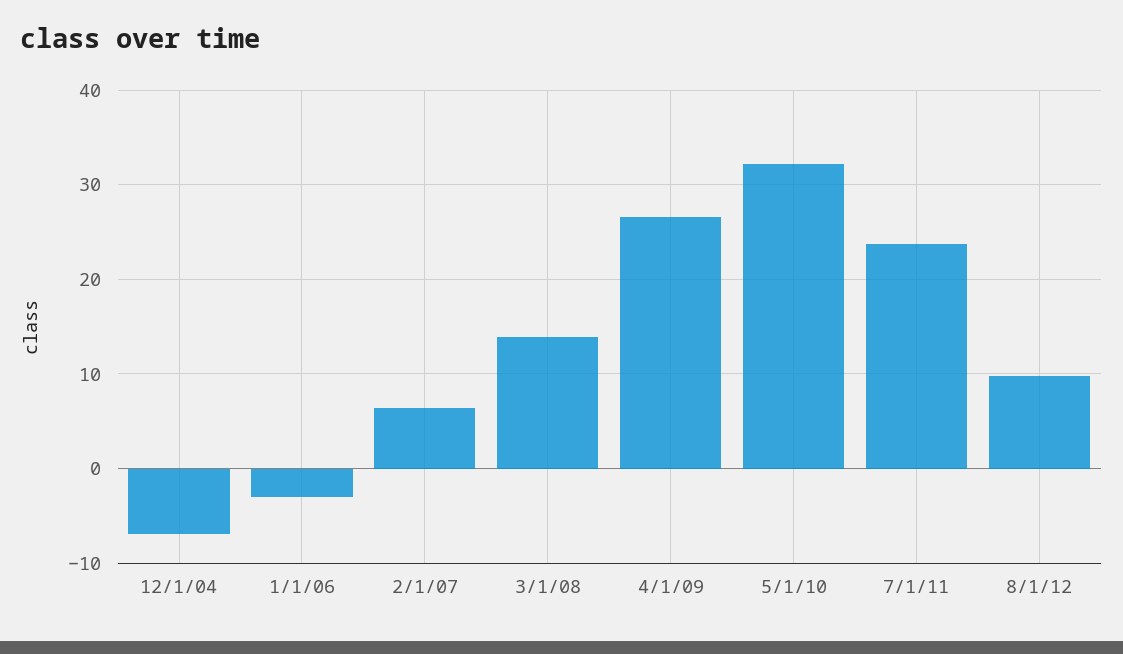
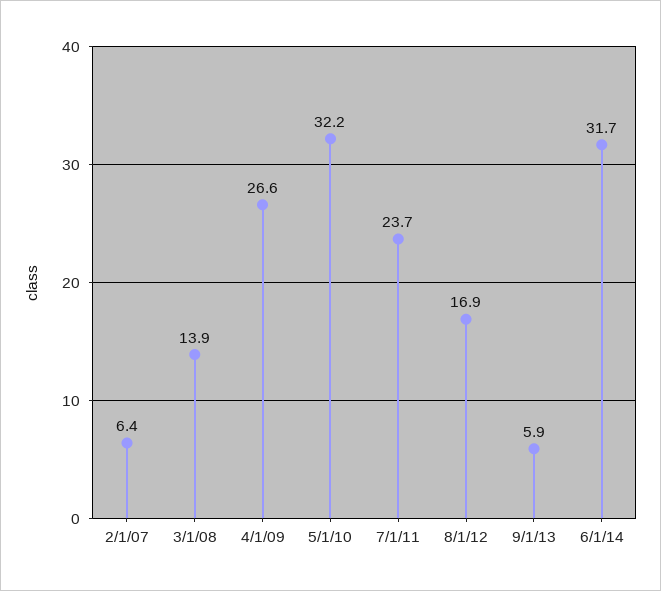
12/1/04: -7 -> none
1/1/06: -3 -> none
8/1/12: 10 -> 16.9
9/1/13: none -> 5.9
6/1/14: none -> 31.7

